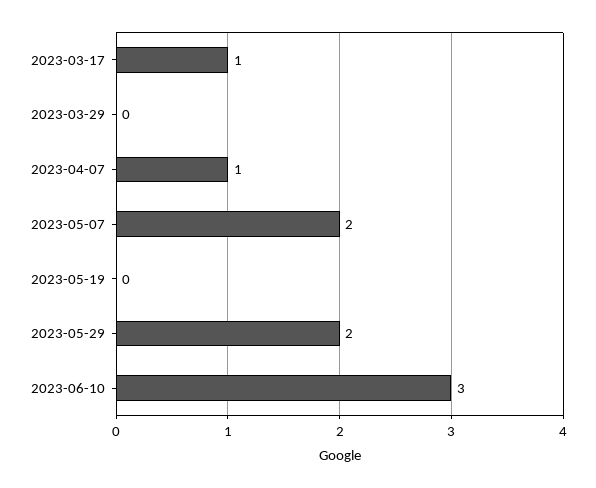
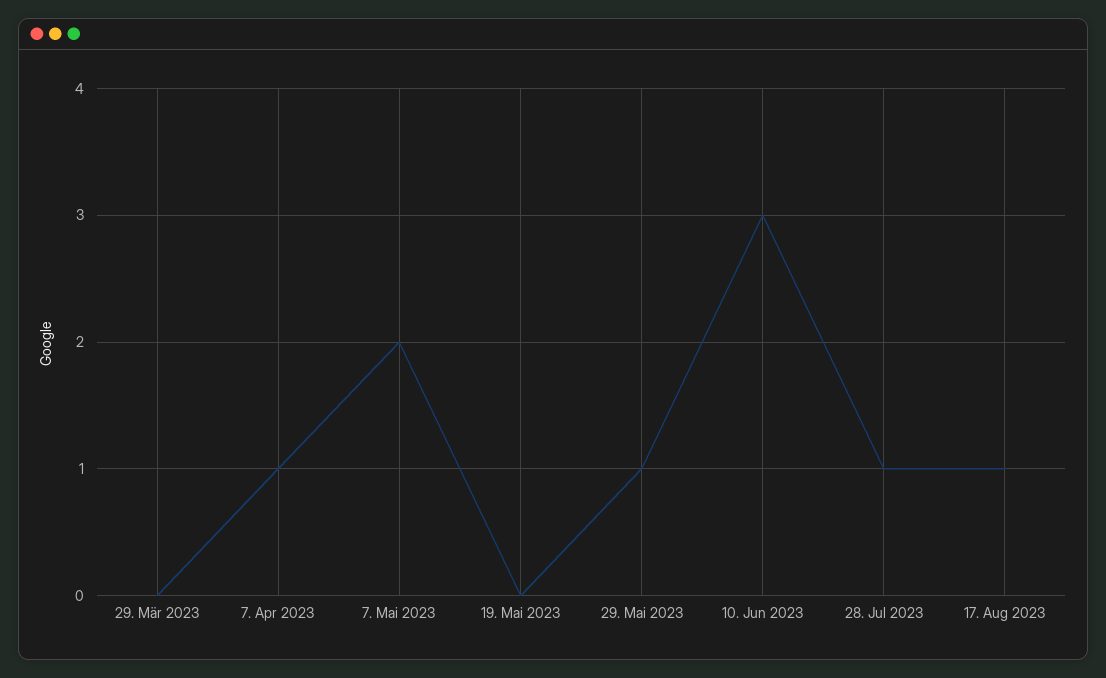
2023-03-17: 1 -> none
2023-05-29: 2 -> 1
28. Jul 2023: none -> 1
17. Aug 2023: none -> 1

